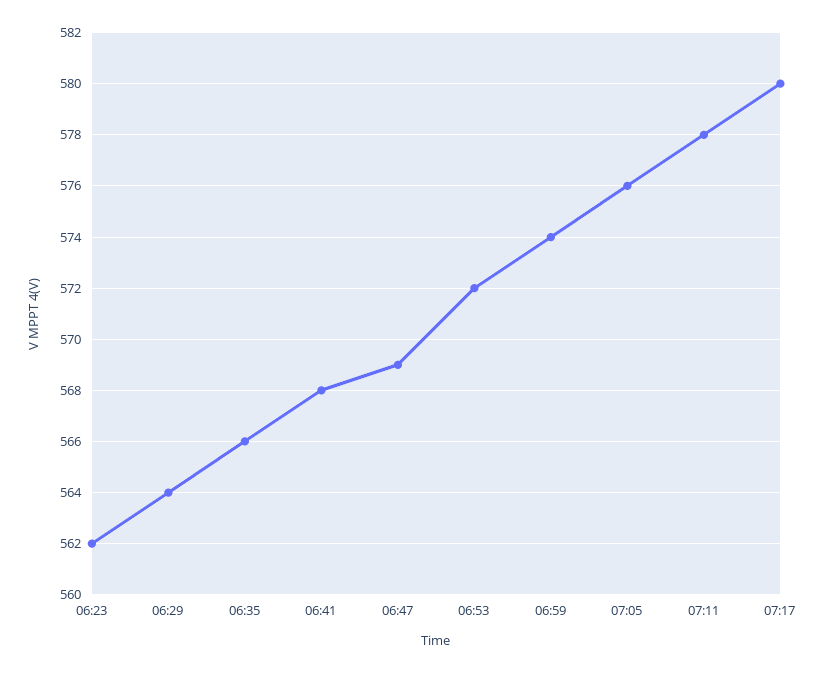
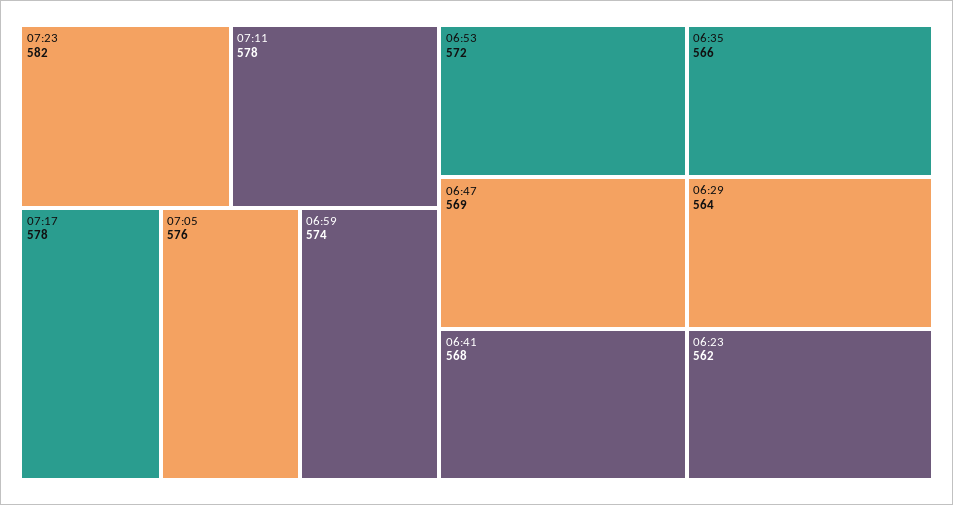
07:17: 580 -> 578
07:23: none -> 582

